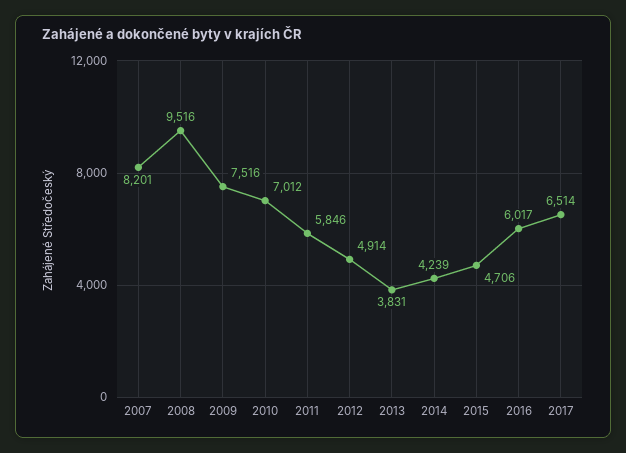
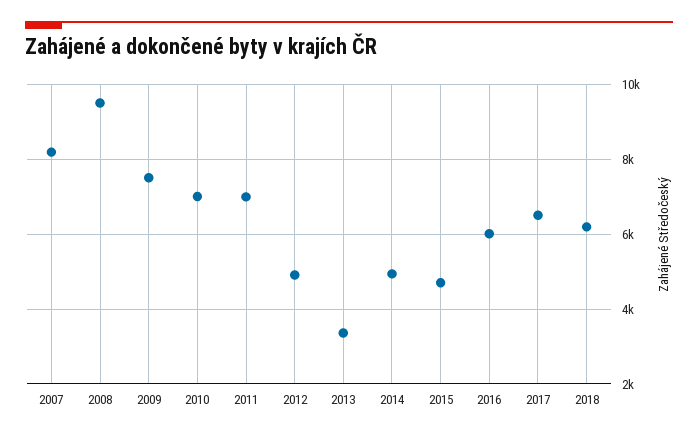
2011: 5846 -> 7000
2013: 3831 -> 3400
2014: 4239 -> 5000
2018: none -> 6200

